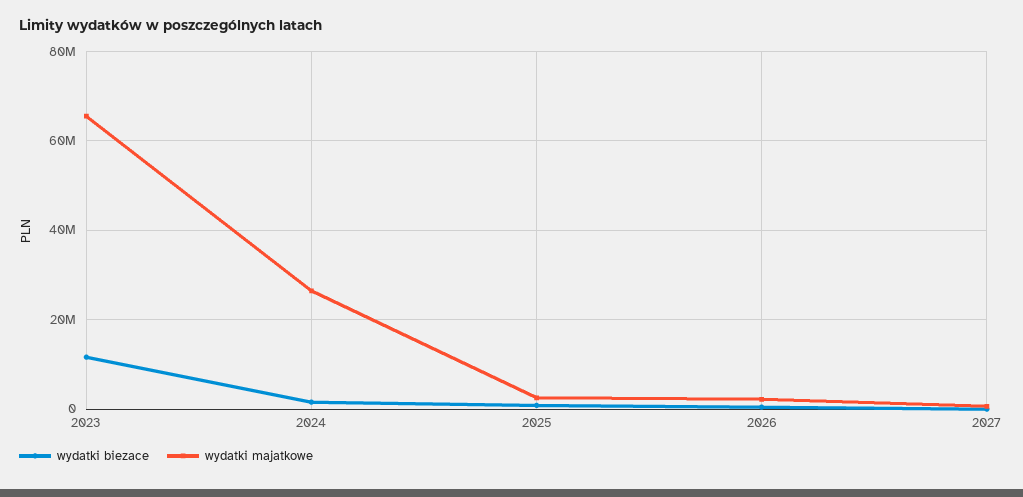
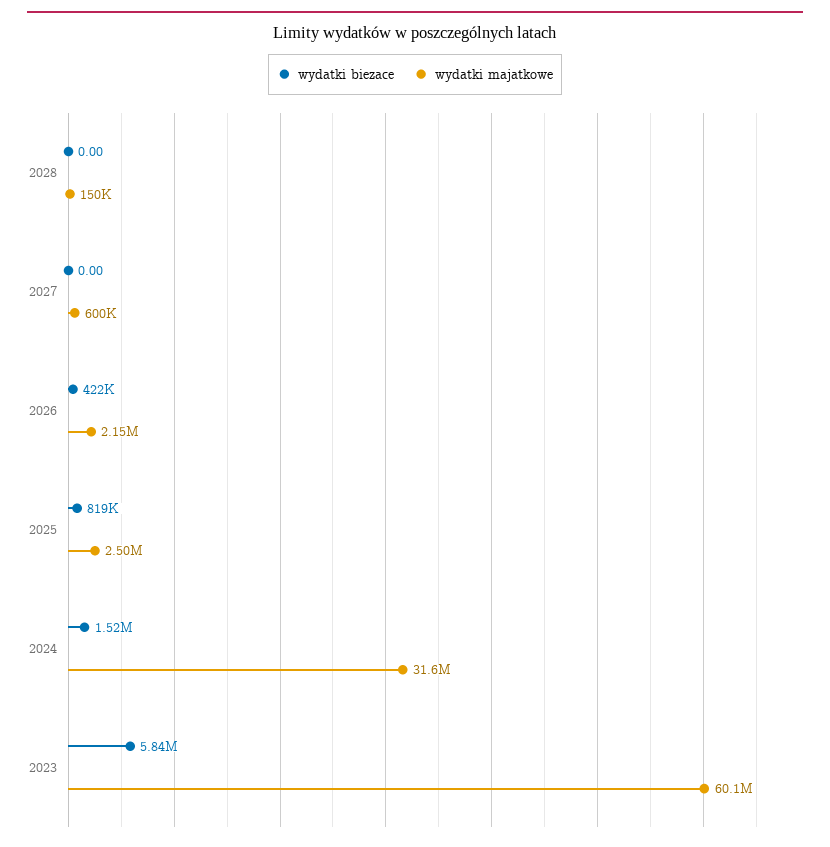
wydatki biezace, 2023: 12000000 -> 5840000
wydatki majatkowe, 2023: 66000000 -> 60100000
wydatki majatkowe, 2024: 26000000 -> 31600000
wydatki biezace, 2028: none -> 0
wydatki majatkowe, 2028: none -> 150000

